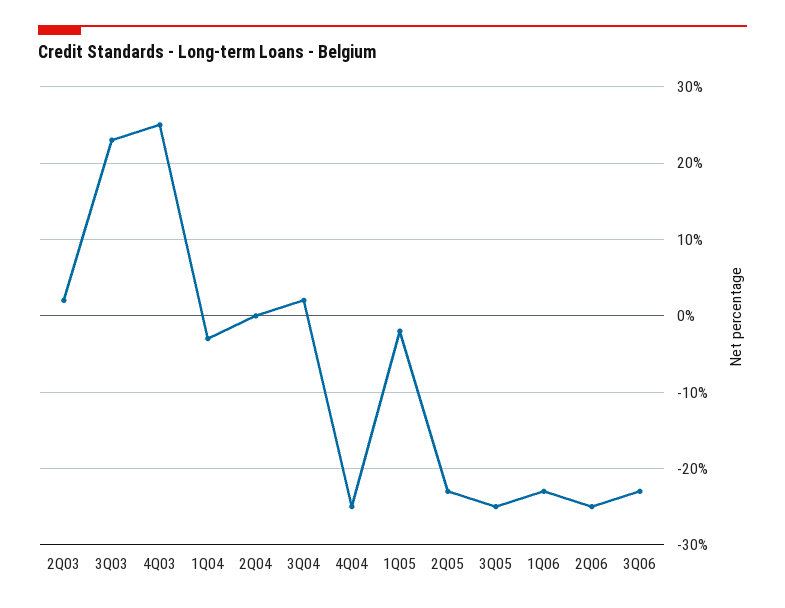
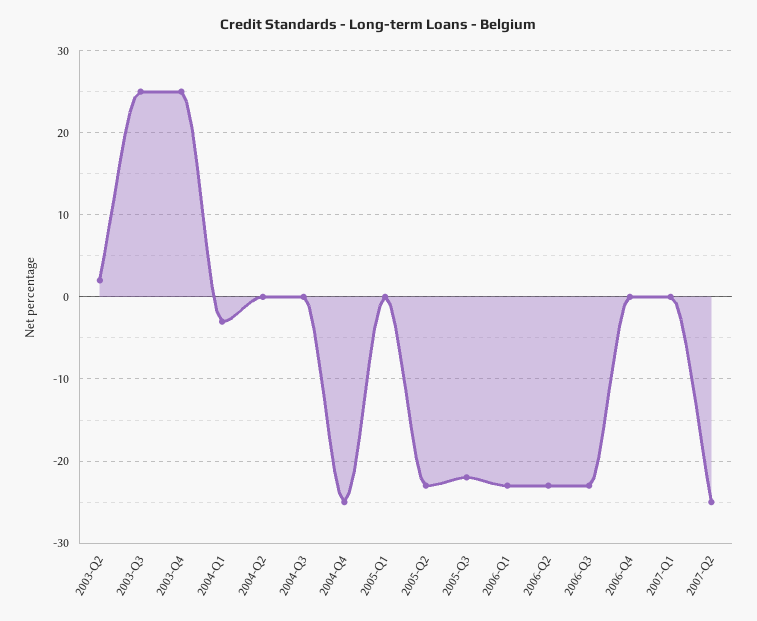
3Q03: 23 -> 25
3Q04: 2 -> 0
1Q05: -2 -> 0
3Q05: -25 -> -22
2Q06: -25 -> -23
2006-Q4: none -> 0
2007-Q1: none -> 0
2007-Q2: none -> -25

